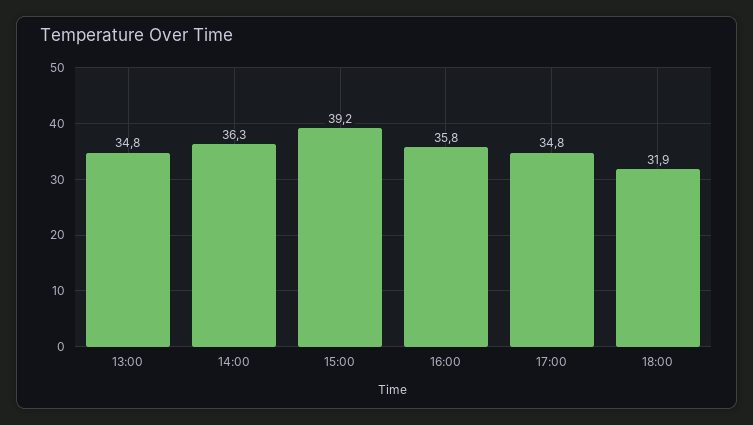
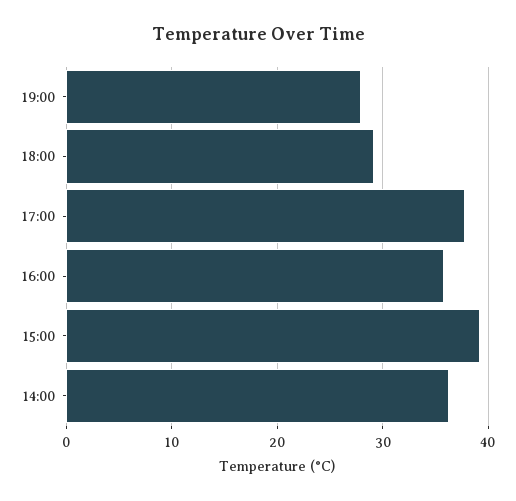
13:00: 34.8 -> none
17:00: 34.8 -> 38
18:00: 31.9 -> 29
19:00: none -> 28

